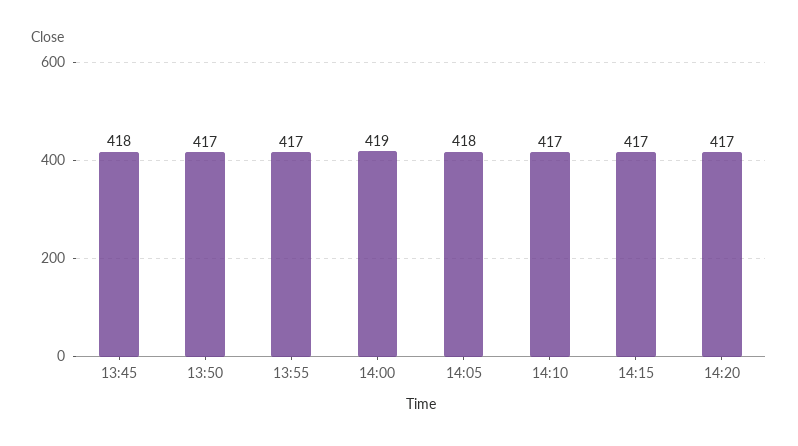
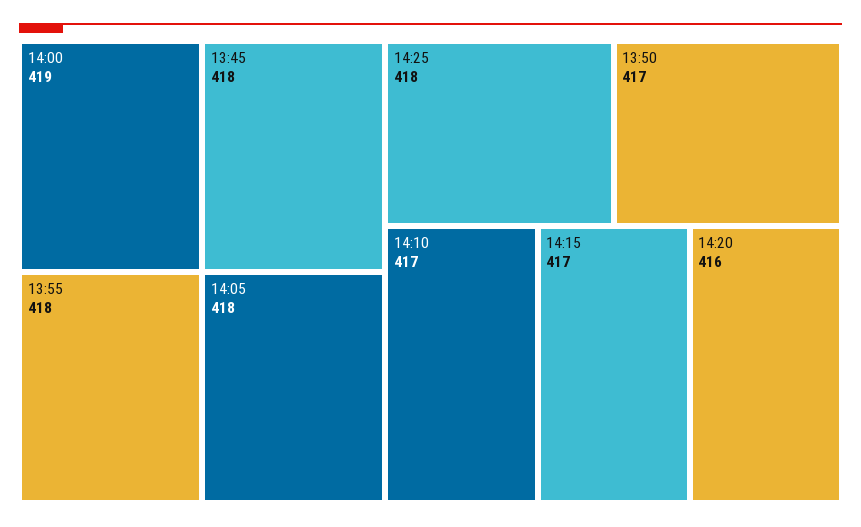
13:55: 417 -> 418
14:20: 417 -> 416
14:25: none -> 418

